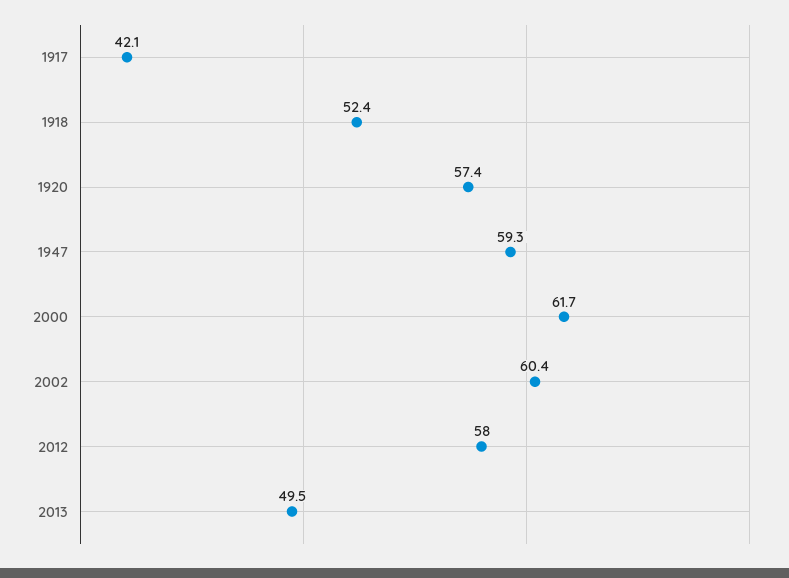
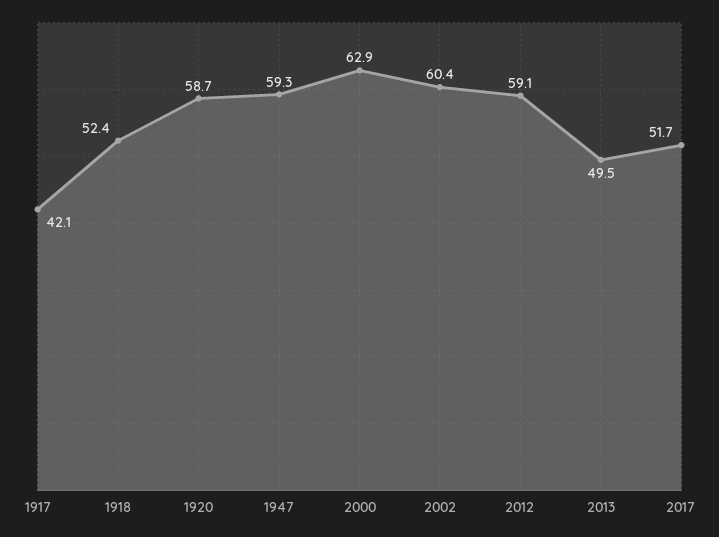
1920: 57.4 -> 58.7
2000: 61.7 -> 62.9
2012: 58 -> 59.1
2017: none -> 51.7

